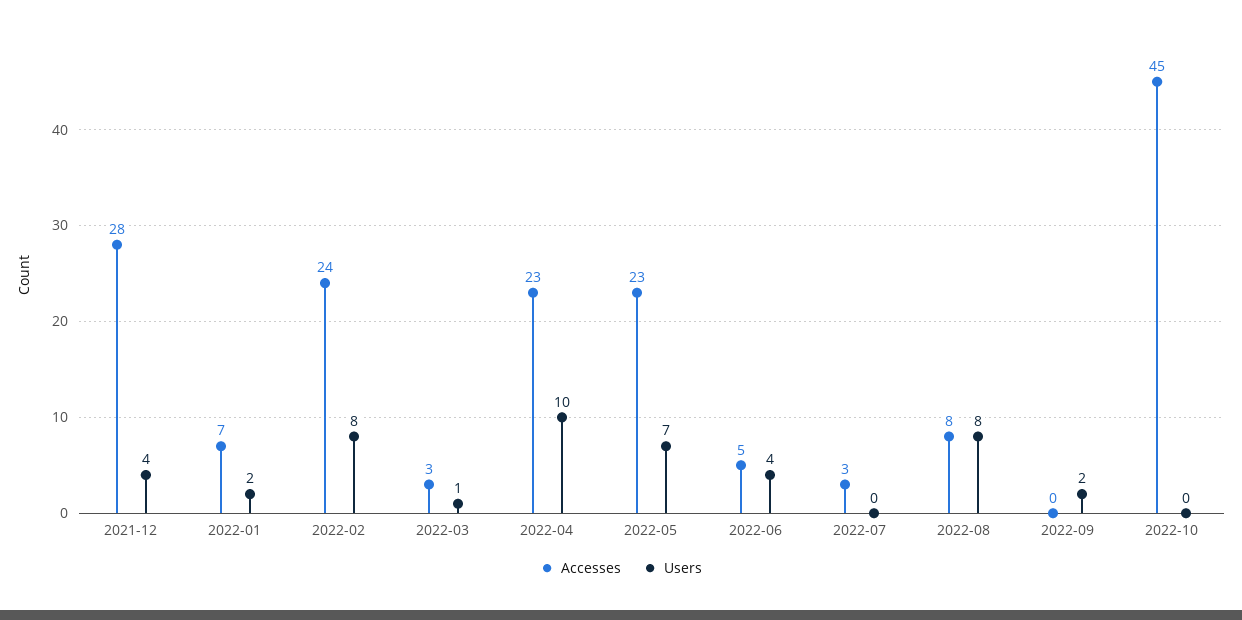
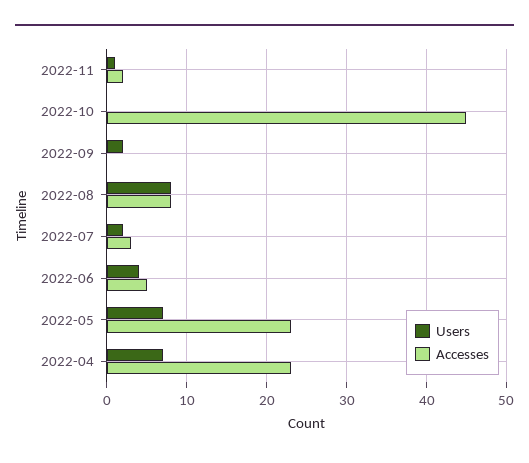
Accesses, 2021-12: 28 -> none
Users, 2021-12: 4 -> none
Accesses, 2022-01: 7 -> none
Users, 2022-01: 2 -> none
Accesses, 2022-02: 24 -> none
Users, 2022-02: 8 -> none
Accesses, 2022-03: 3 -> none
Users, 2022-03: 1 -> none
Users, 2022-04: 10 -> 7
Users, 2022-07: 0 -> 2
Users, 2022-11: none -> 1
Accesses, 2022-11: none -> 2

